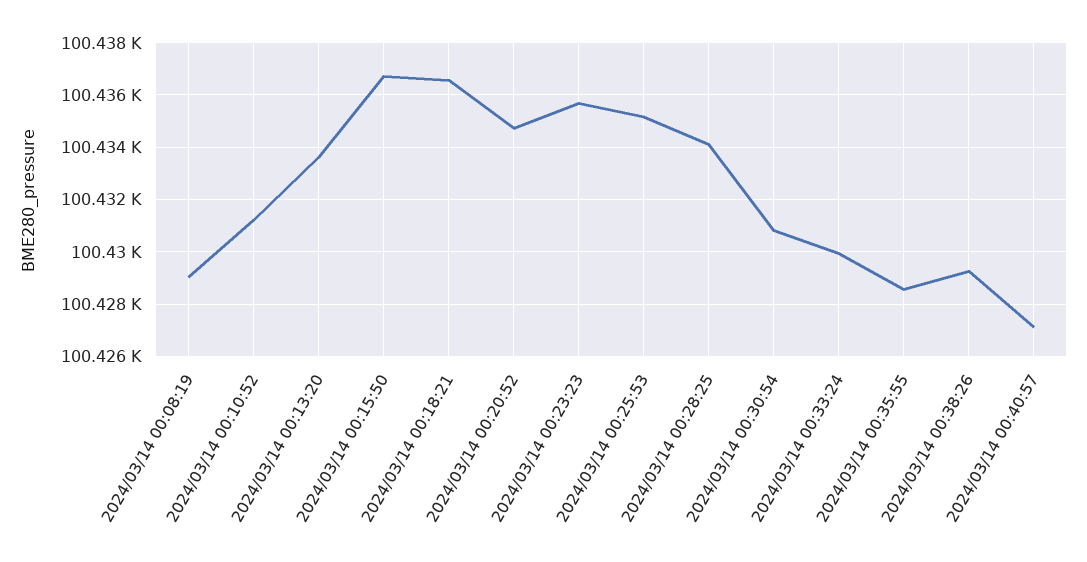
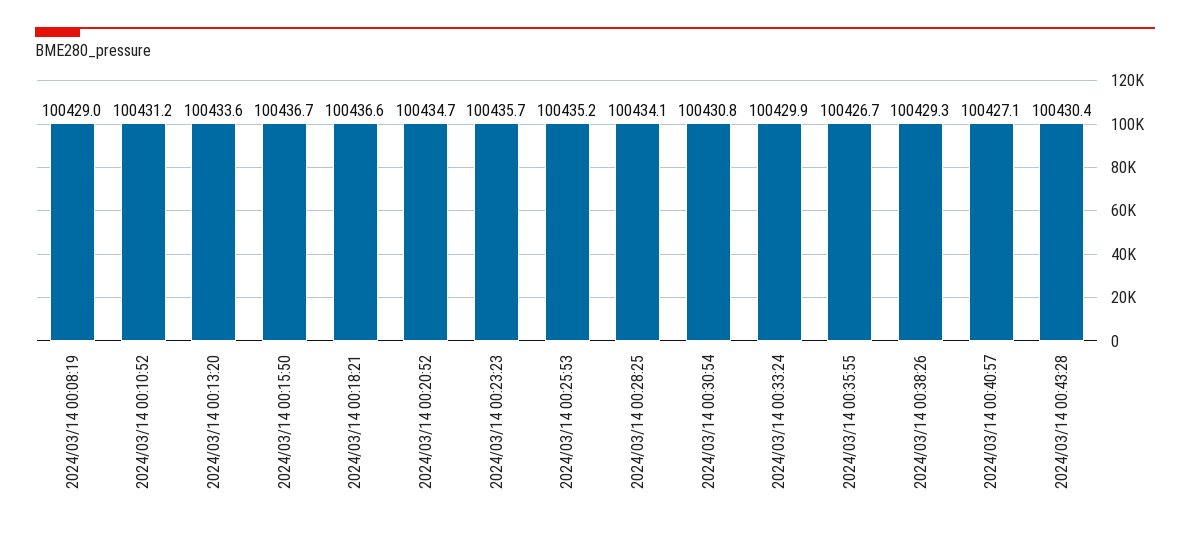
2024/03/14 00:35:55: 100428.5 -> 100426.7
2024/03/14 00:43:28: none -> 100430.4

